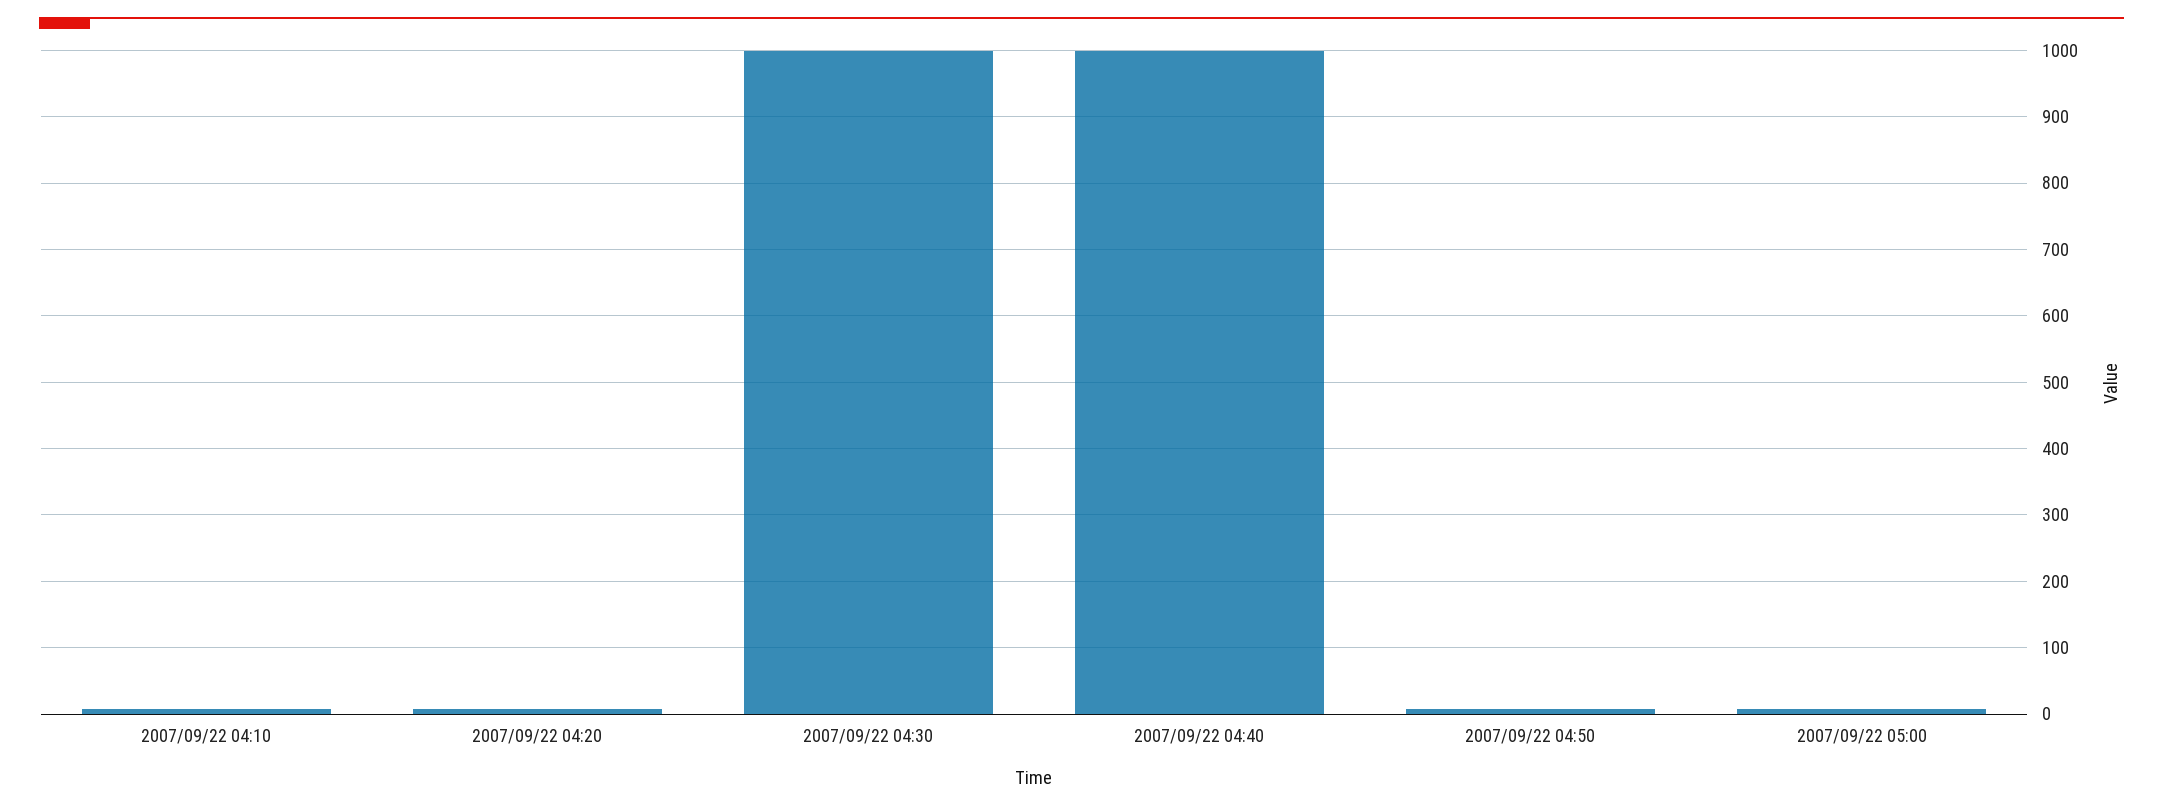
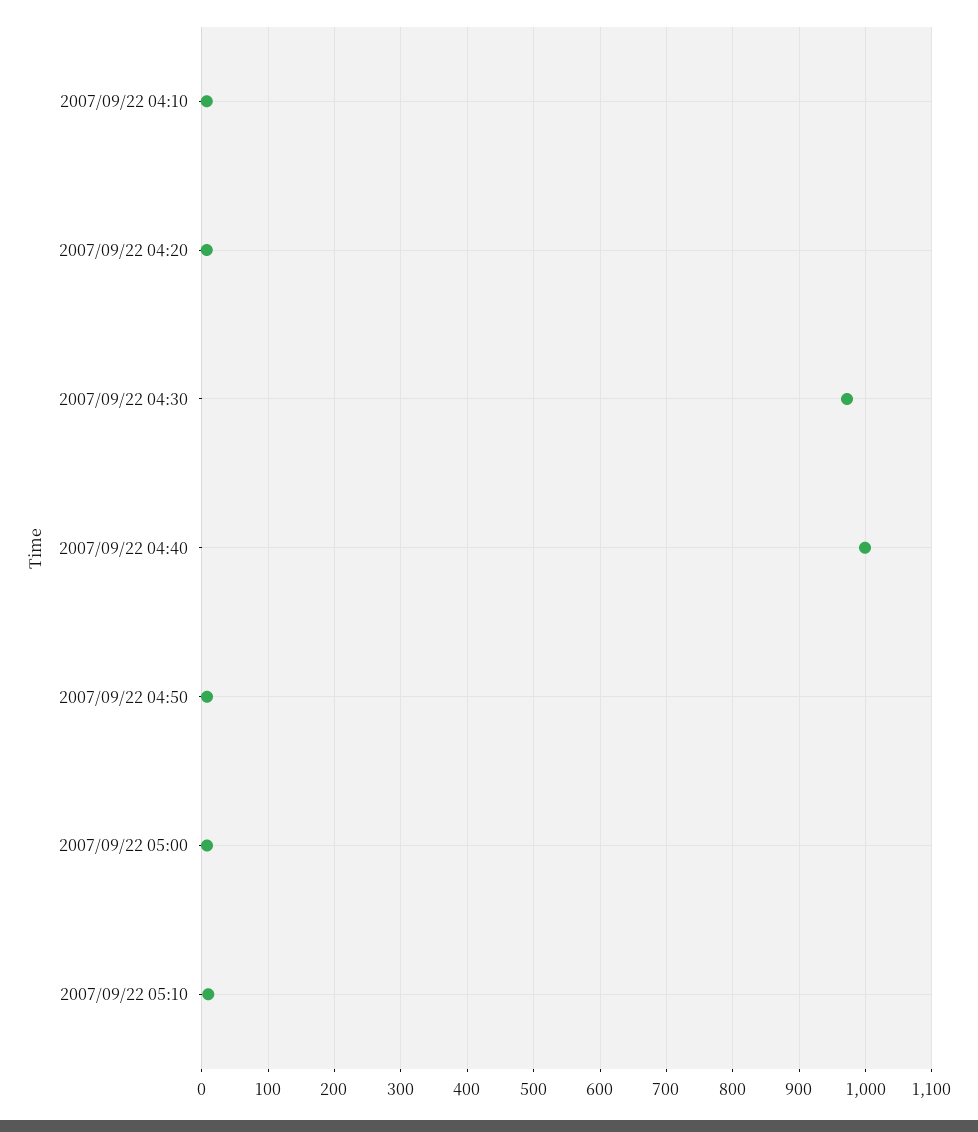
2007/09/22 04:30: 1000 -> 970
2007/09/22 05:10: none -> 10

